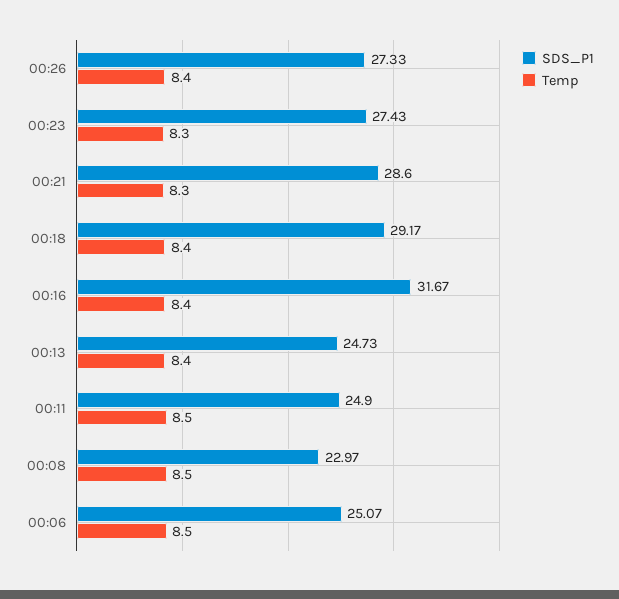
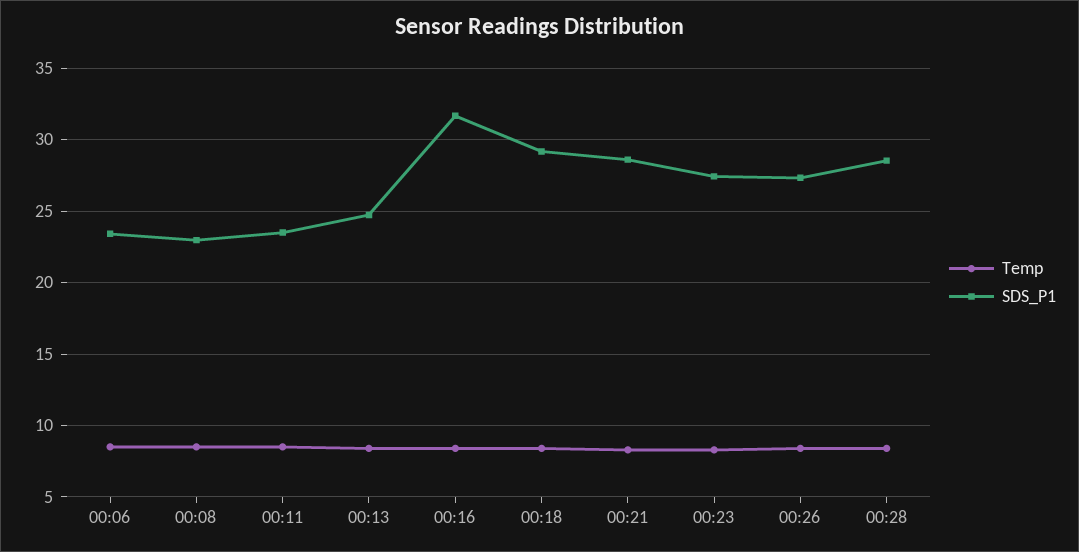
SDS_P1, 00:11: 24.9 -> 23.5
SDS_P1, 00:06: 25.07 -> 23.5
Temp, 00:28: none -> 8.5
SDS_P1, 00:28: none -> 28.5

